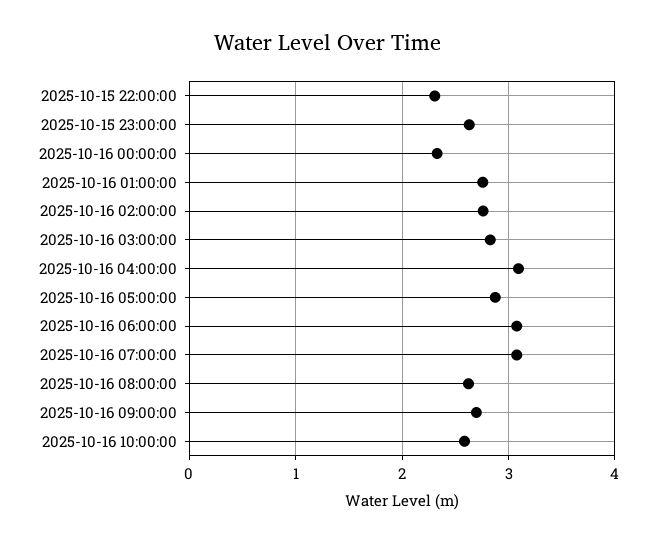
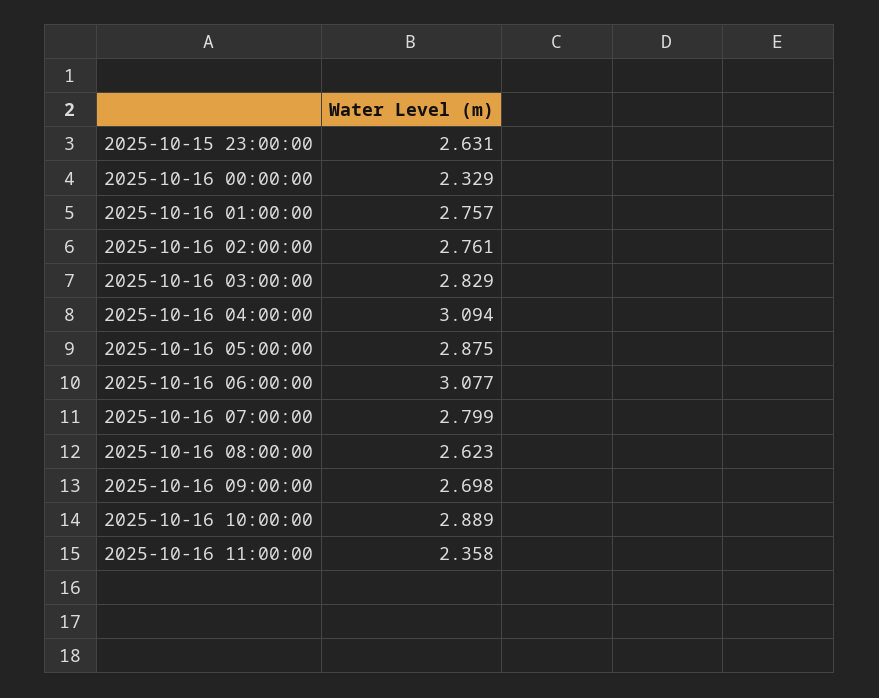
2025-10-15 22:00:00: 2.3 -> none
2025-10-16 07:00:00: 3.1 -> 2.799
2025-10-16 10:00:00: 2.6 -> 2.889
2025-10-16 11:00:00: none -> 2.358

